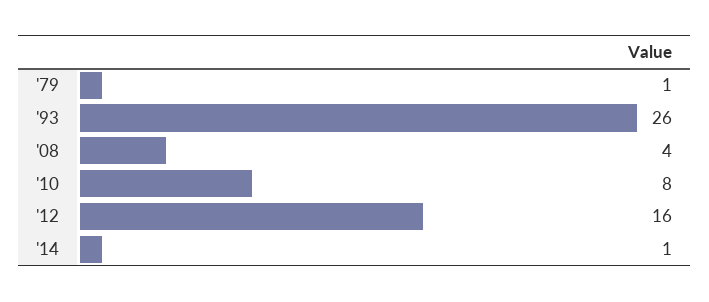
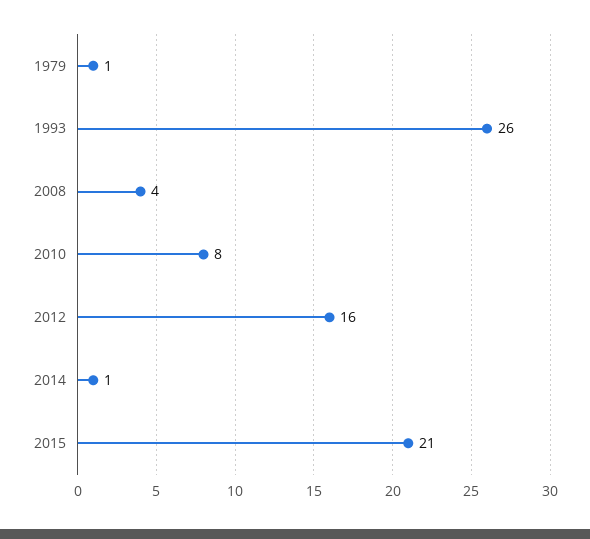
2015: none -> 21

